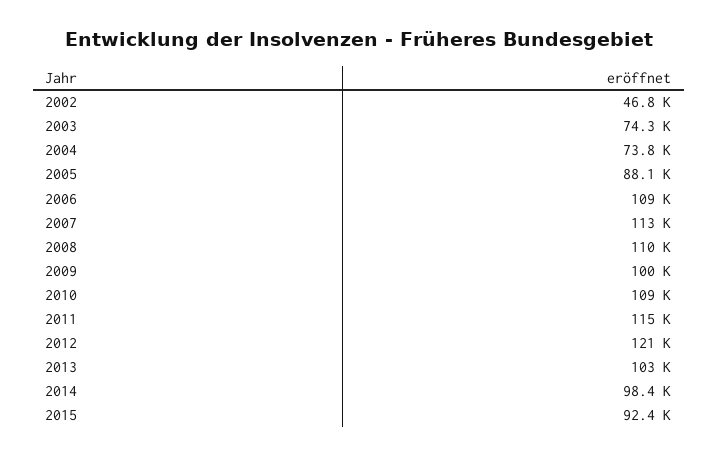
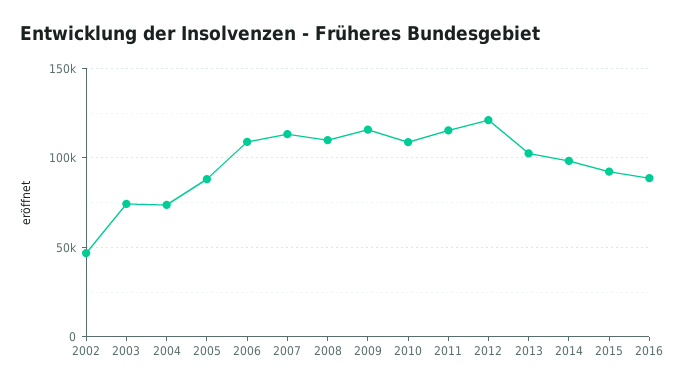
2009: 100000 -> 115000
2016: none -> 90000

